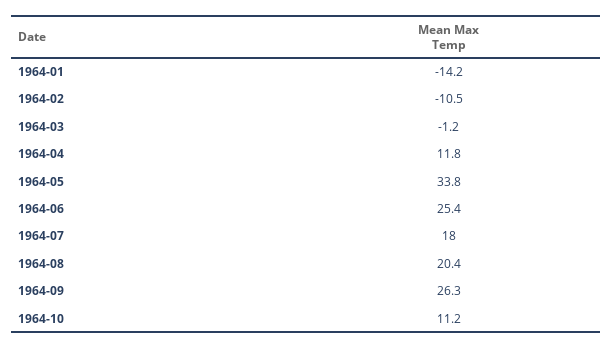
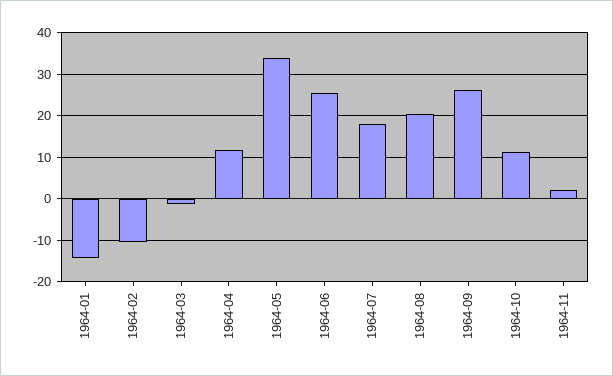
1964-11: none -> 2

